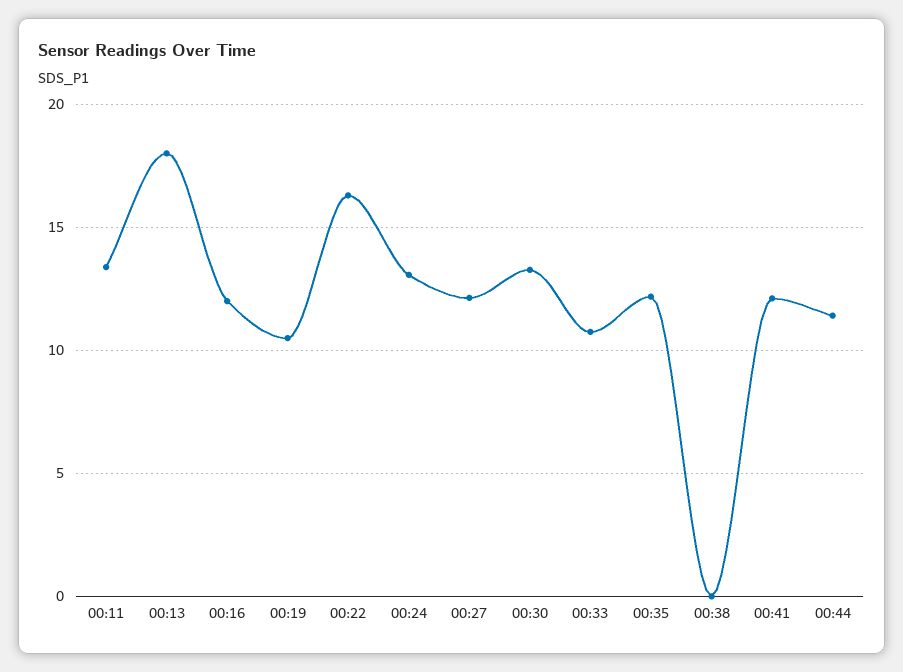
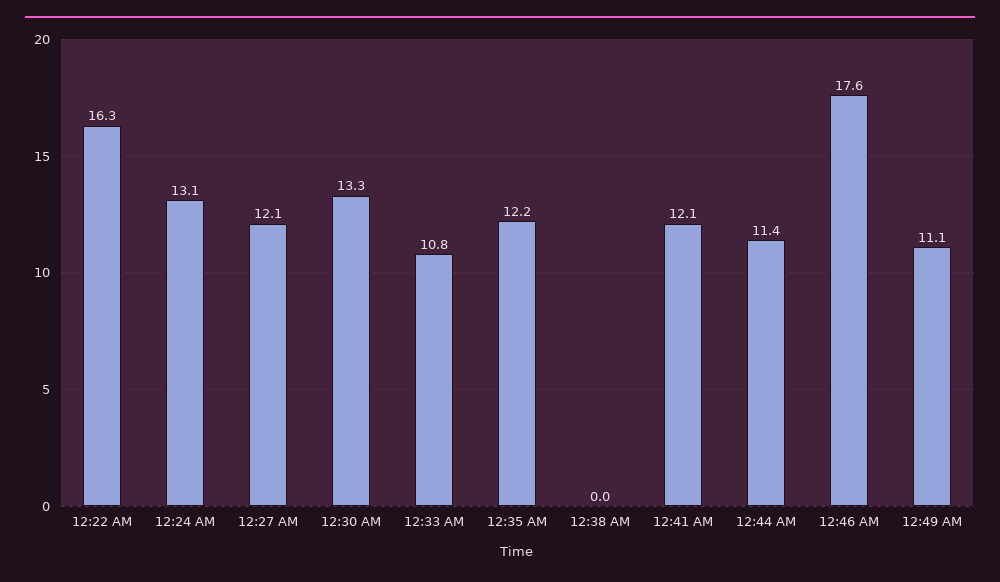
00:11: 13.5 -> none
00:13: 18 -> none
00:16: 12 -> none
00:19: 10.5 -> none
12:46 AM: none -> 17.6
12:49 AM: none -> 11.1

